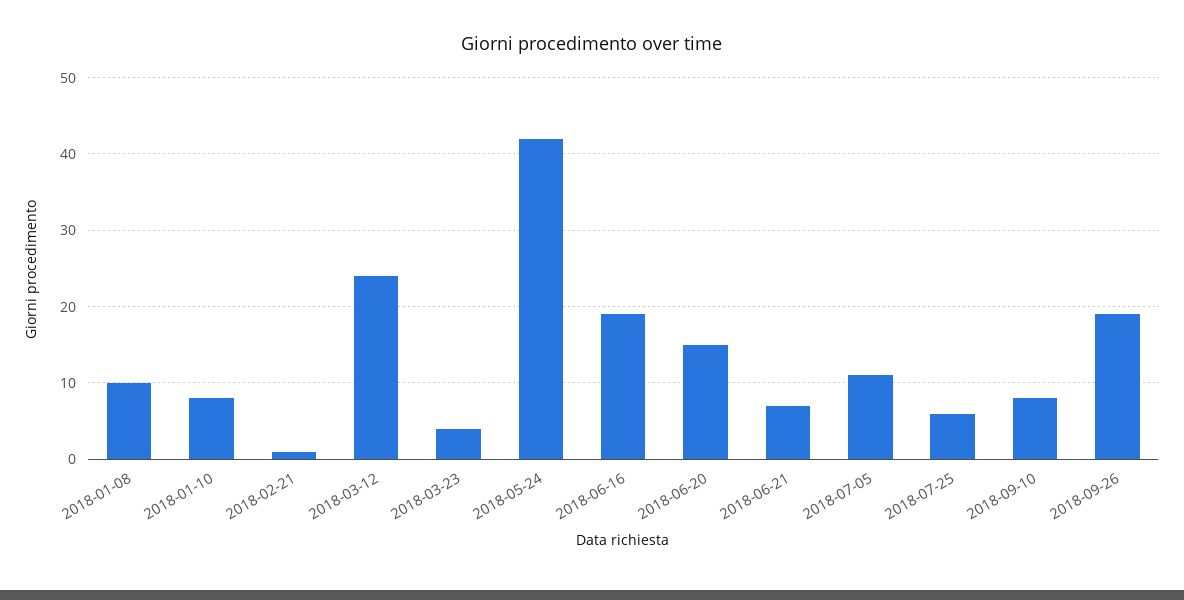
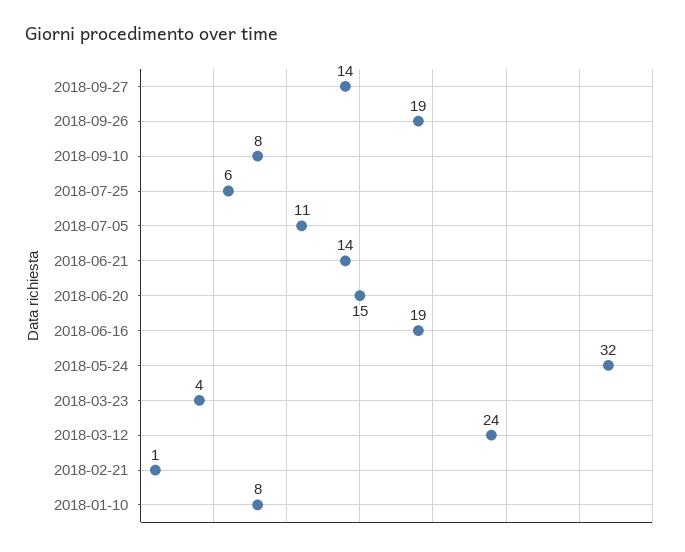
2018-01-08: 10 -> none
2018-05-24: 42 -> 32
2018-06-21: 7 -> 14
2018-09-27: none -> 14

